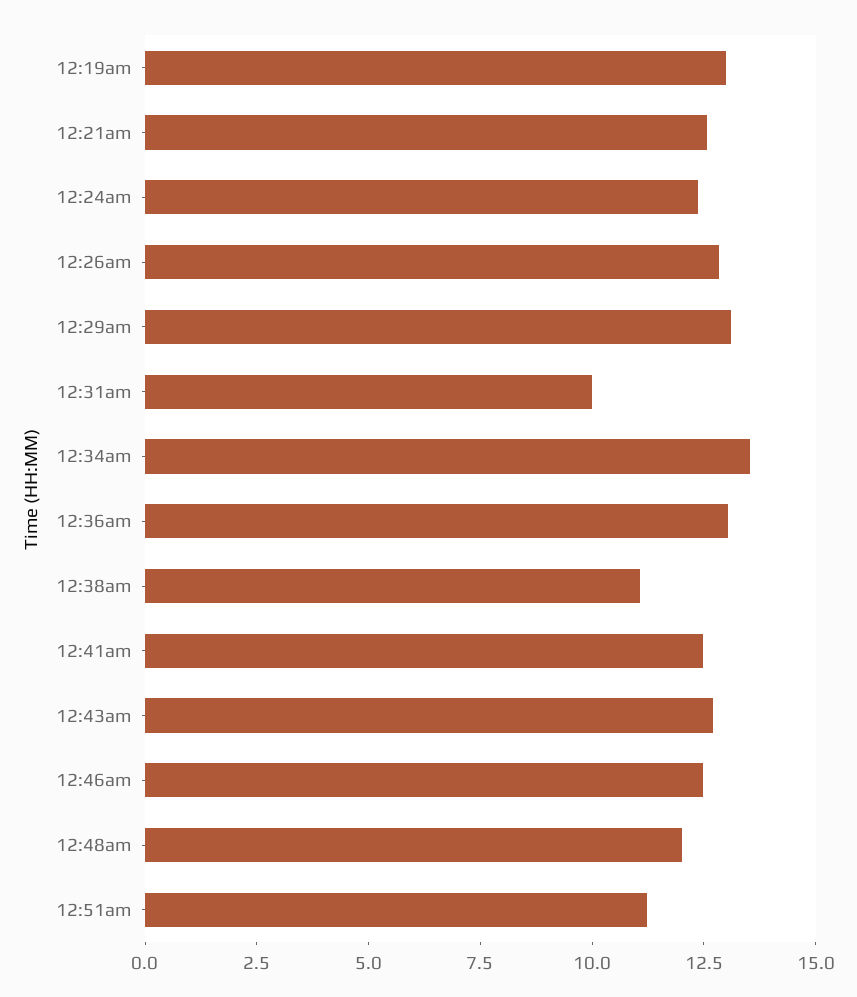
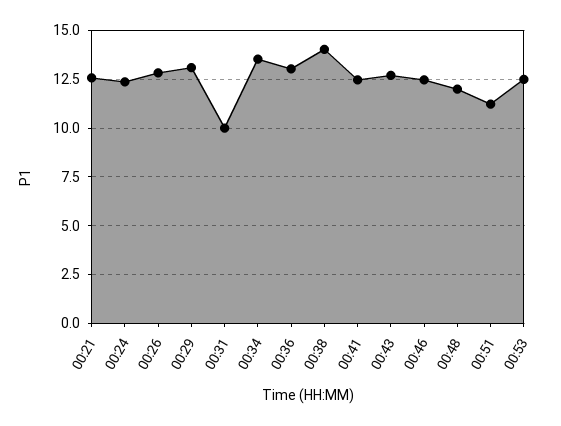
12:19am: 13 -> none
12:38am: 11 -> 14
00:53: none -> 12.5

